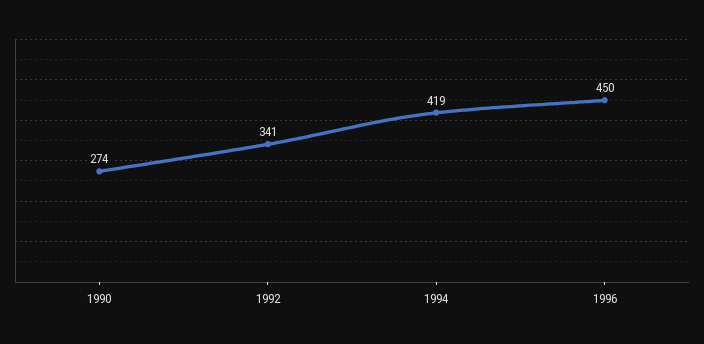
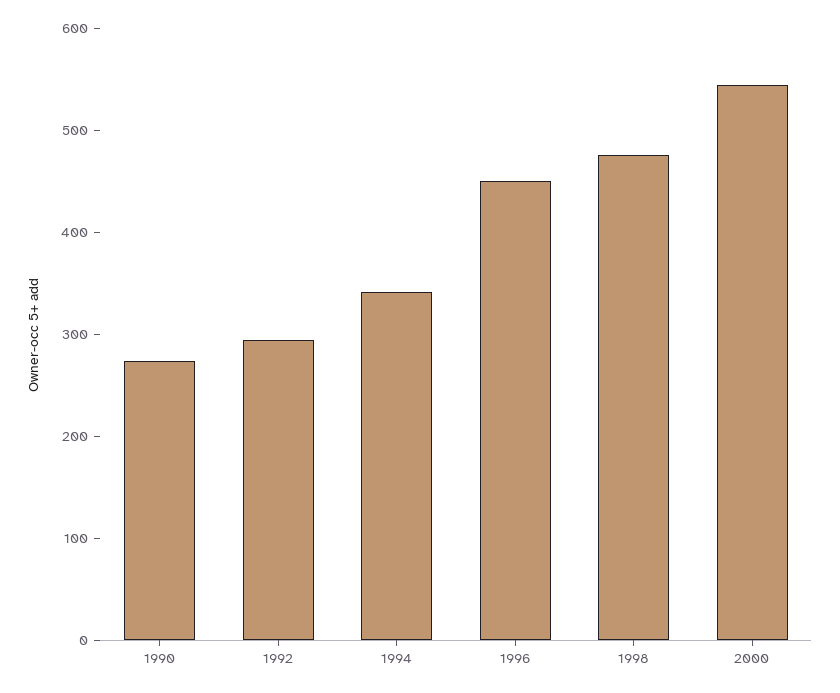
1992: 341 -> 300
1994: 419 -> 340
1998: none -> 480
2000: none -> 540

